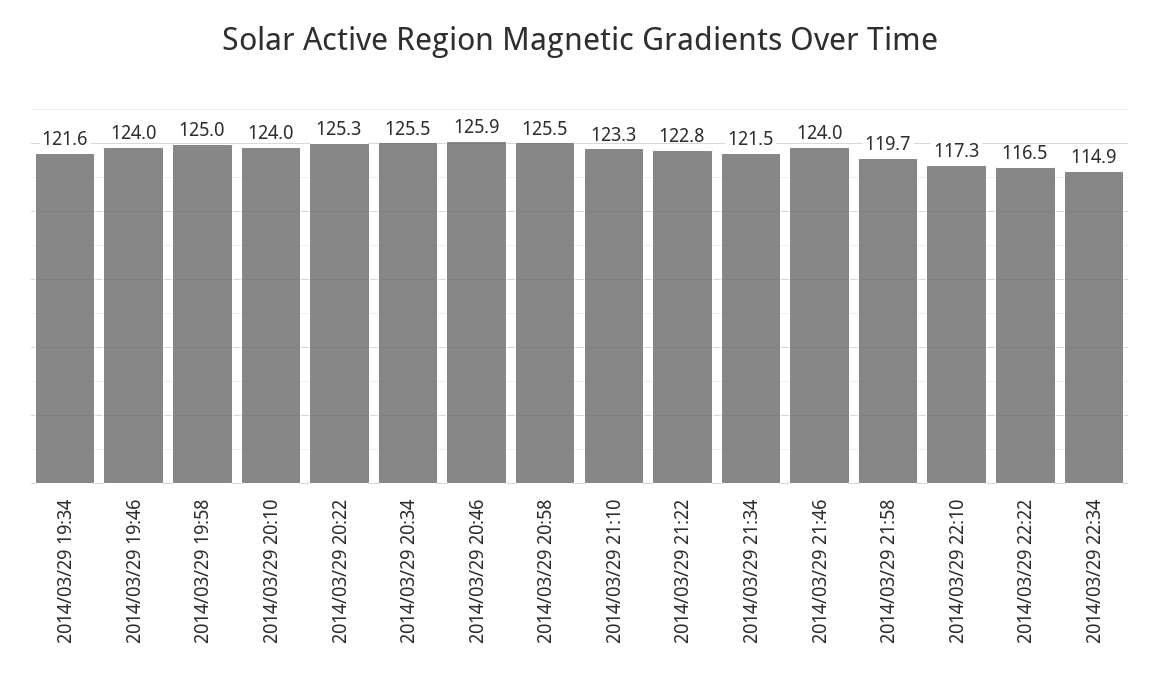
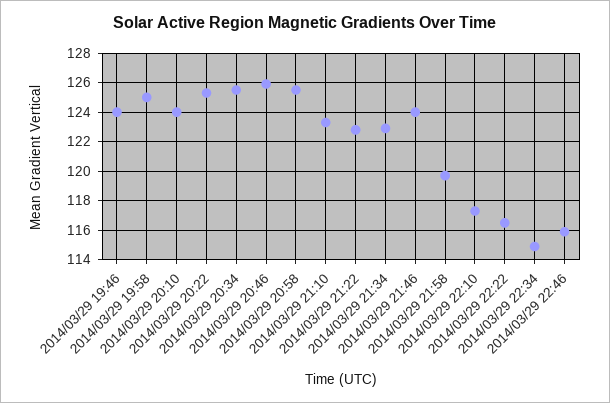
2014/03/29 19:34: 121.6 -> none
2014/03/29 21:34: 121.5 -> 123
2014/03/29 22:46: none -> 116

